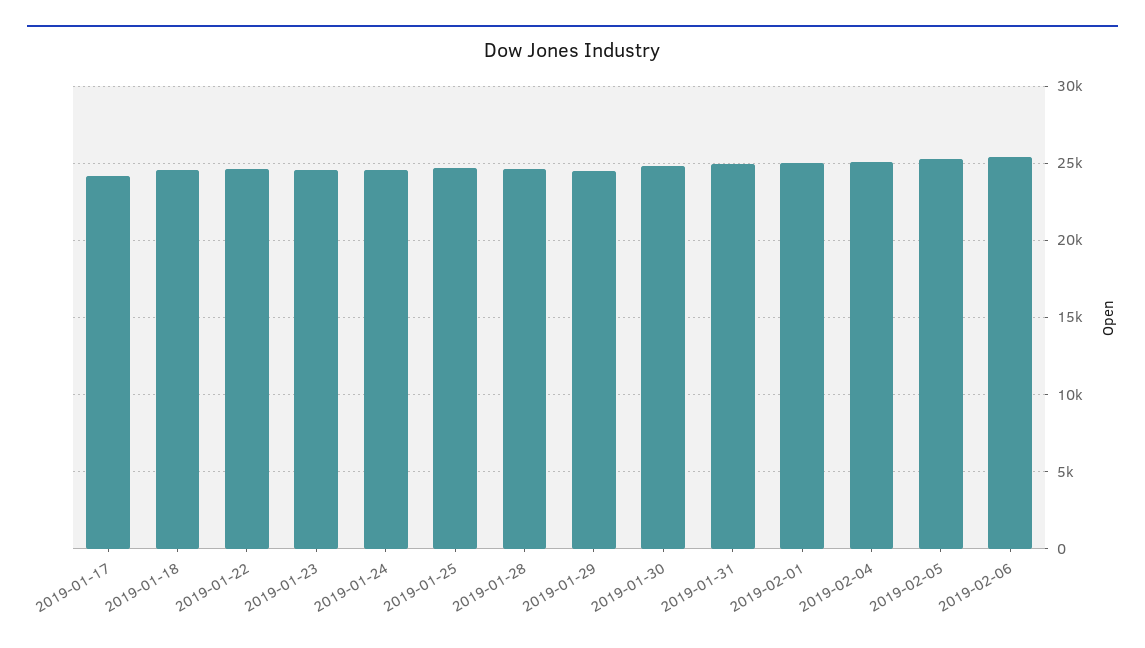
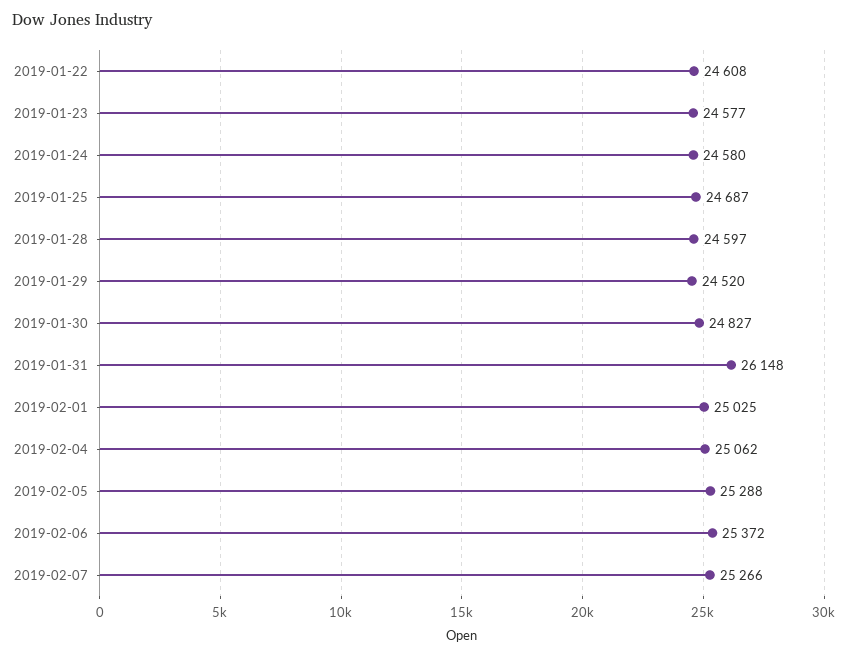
2019-01-17: 24000 -> none
2019-01-18: 24500 -> none
2019-01-31: 25000 -> 26148
2019-02-07: none -> 25266

